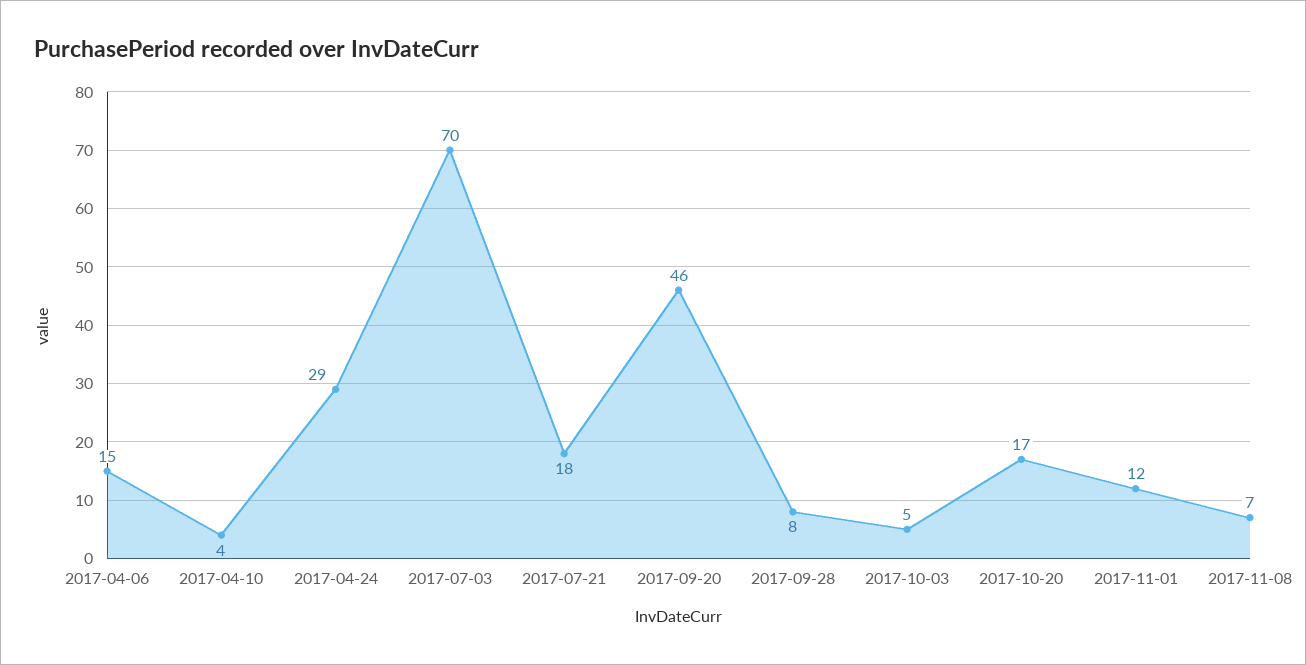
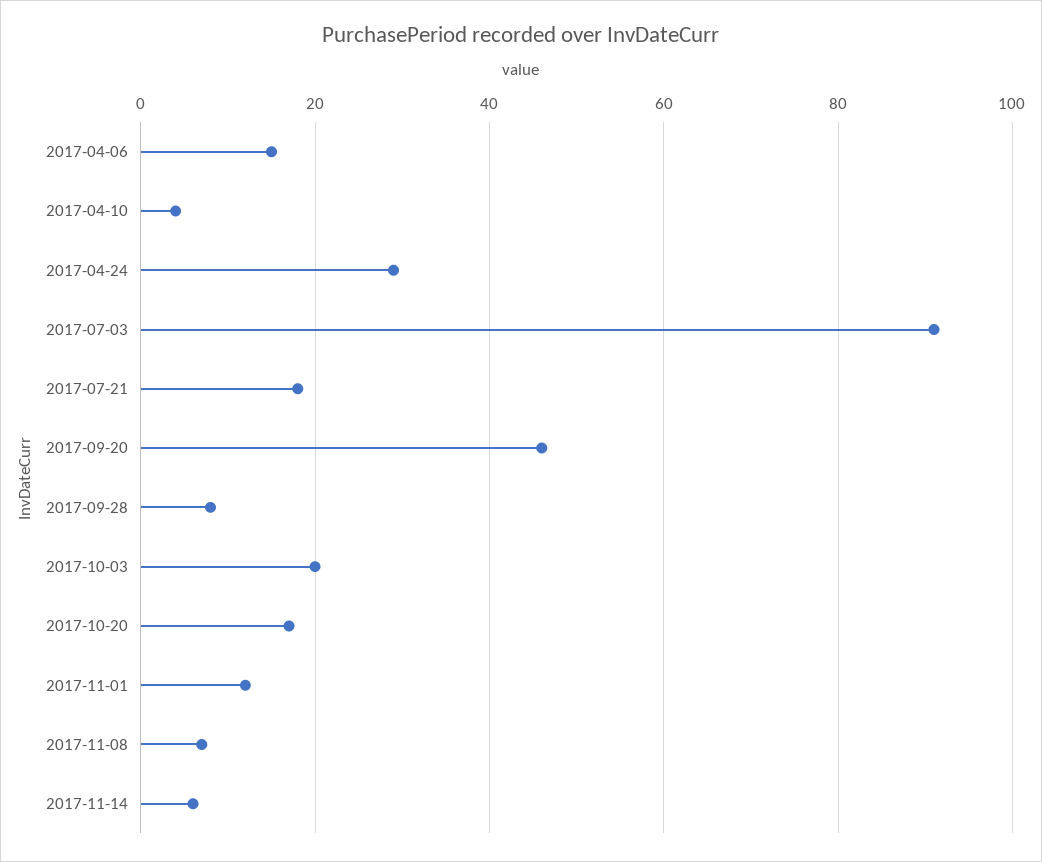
2017-07-03: 70 -> 90
2017-10-03: 5 -> 20
2017-11-14: none -> 5

